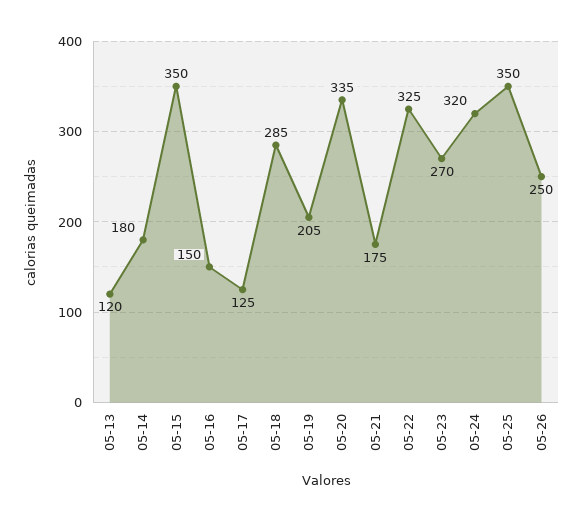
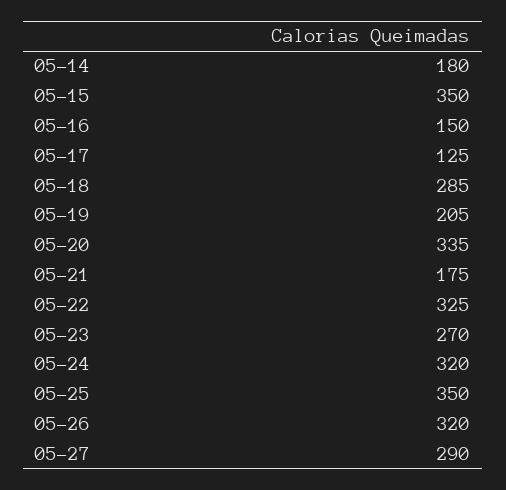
05-13: 120 -> none
05-26: 250 -> 320
05-27: none -> 290

